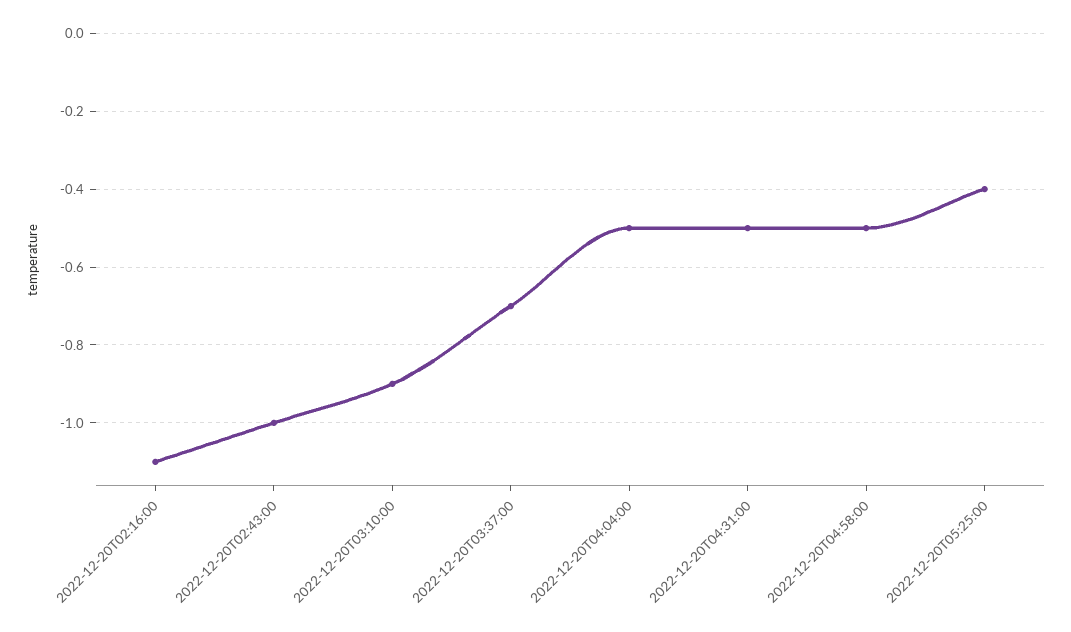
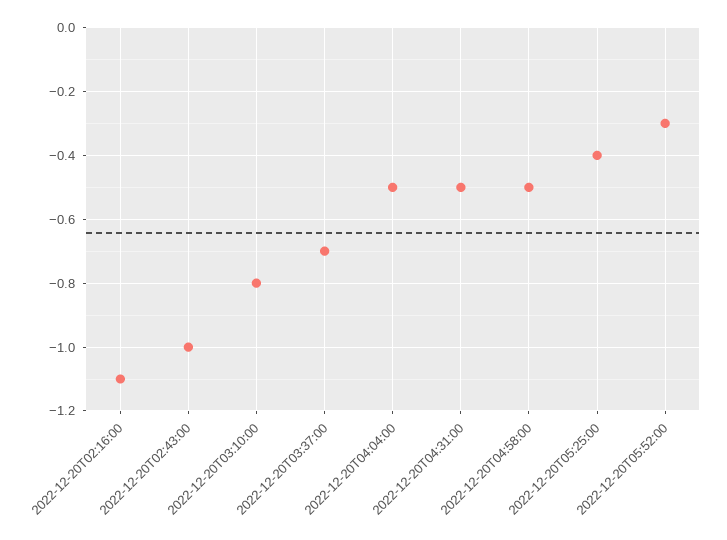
2022-12-20T03:10:00: -0.9 -> -0.8
2022-12-20T05:52:00: none -> -0.3

